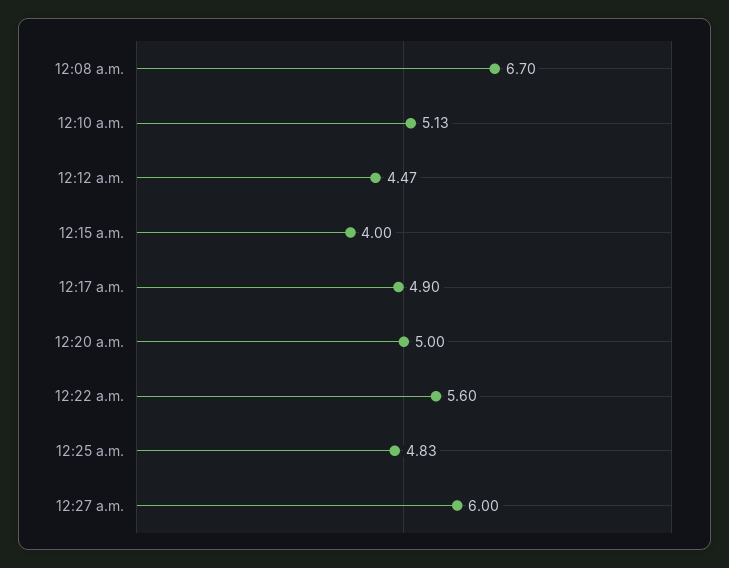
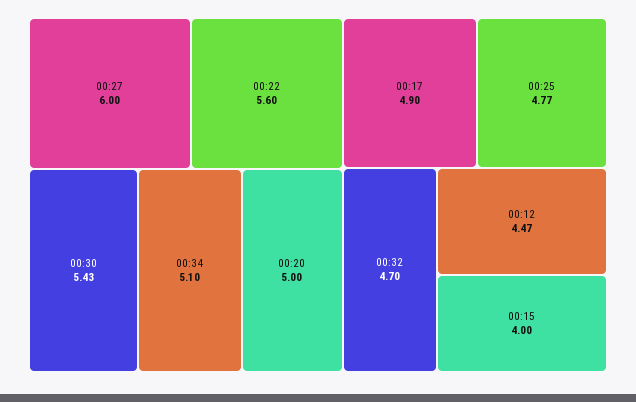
12:08 a.m.: 6.7 -> none
12:10 a.m.: 5.13 -> none
12:25 a.m.: 4.83 -> 4.77
00:30: none -> 5.43
00:34: none -> 5.1
00:32: none -> 4.7

